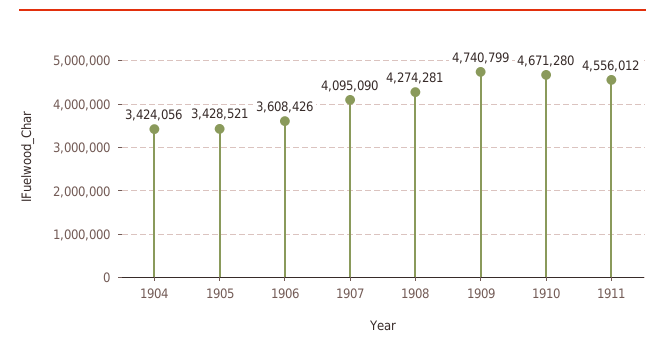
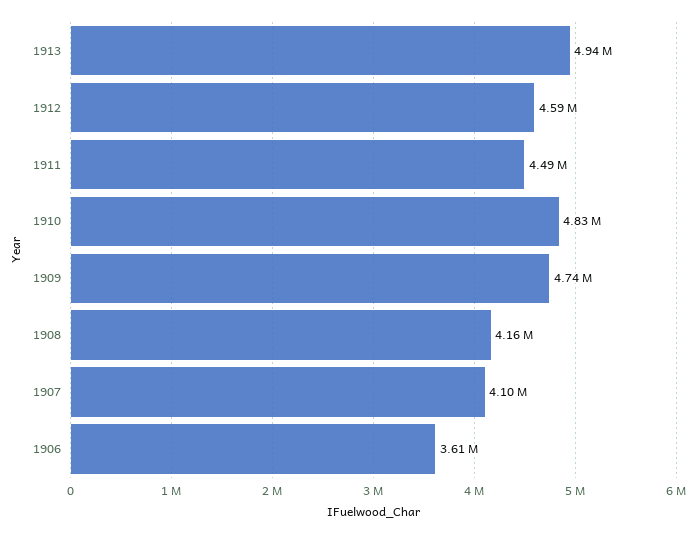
1904: 3424056 -> none
1905: 3428521 -> none
1908: 4274281 -> 4160000
1910: 4671280 -> 4830000
1911: 4556012 -> 4490000
1913: none -> 4940000
1912: none -> 4590000

